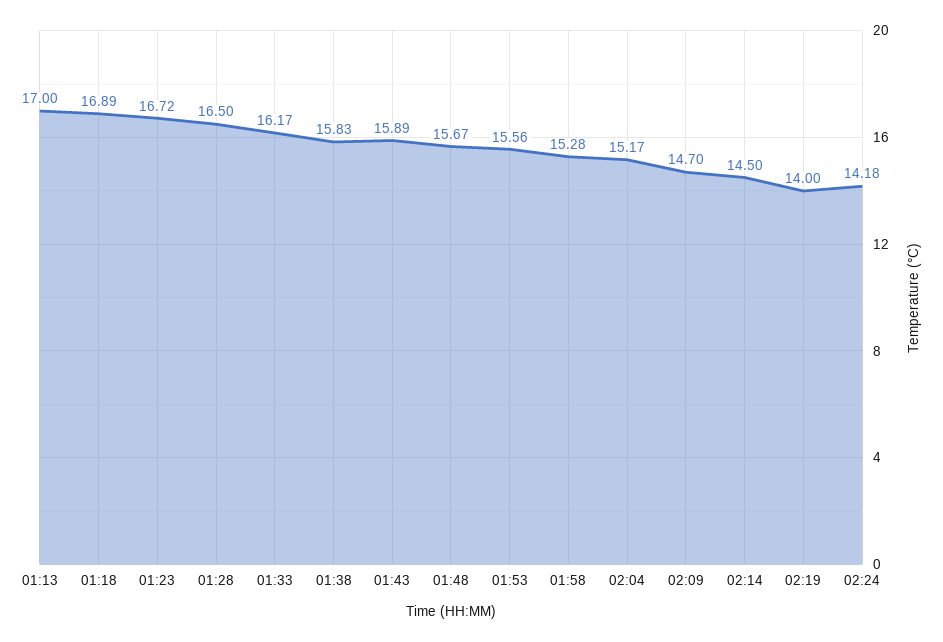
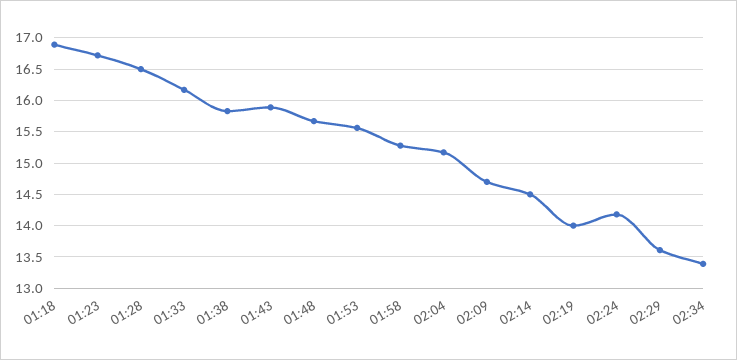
01:13: 17 -> none
02:29: none -> 13.6
02:34: none -> 13.4

